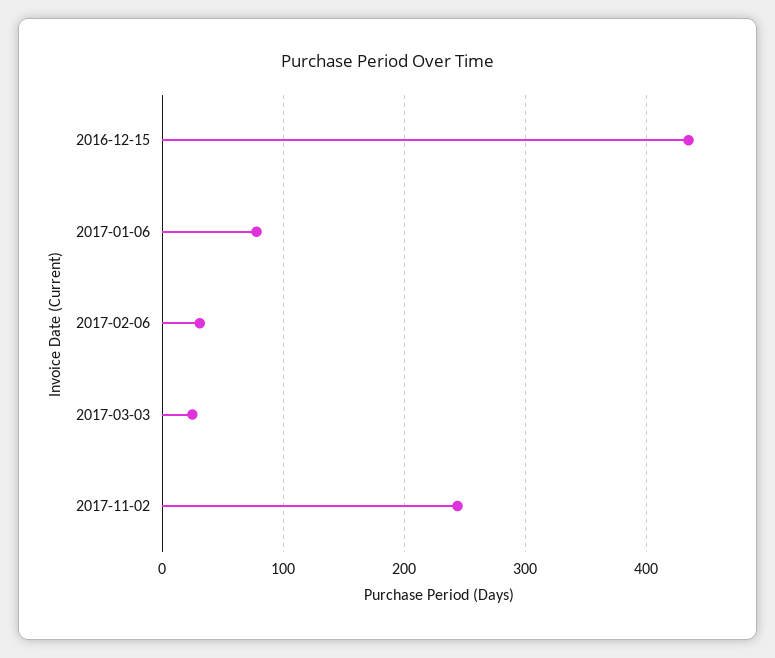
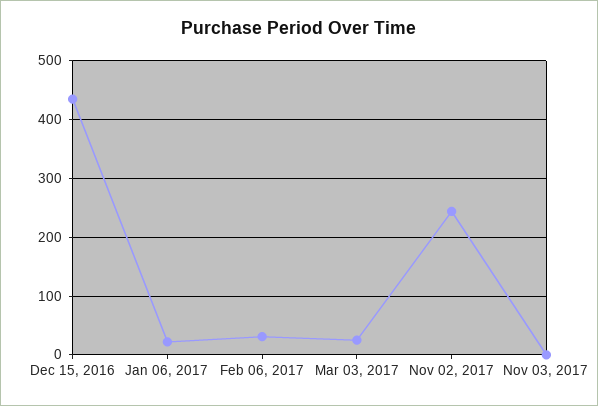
2017-01-06: 80 -> 20
Nov 03, 2017: none -> 0

